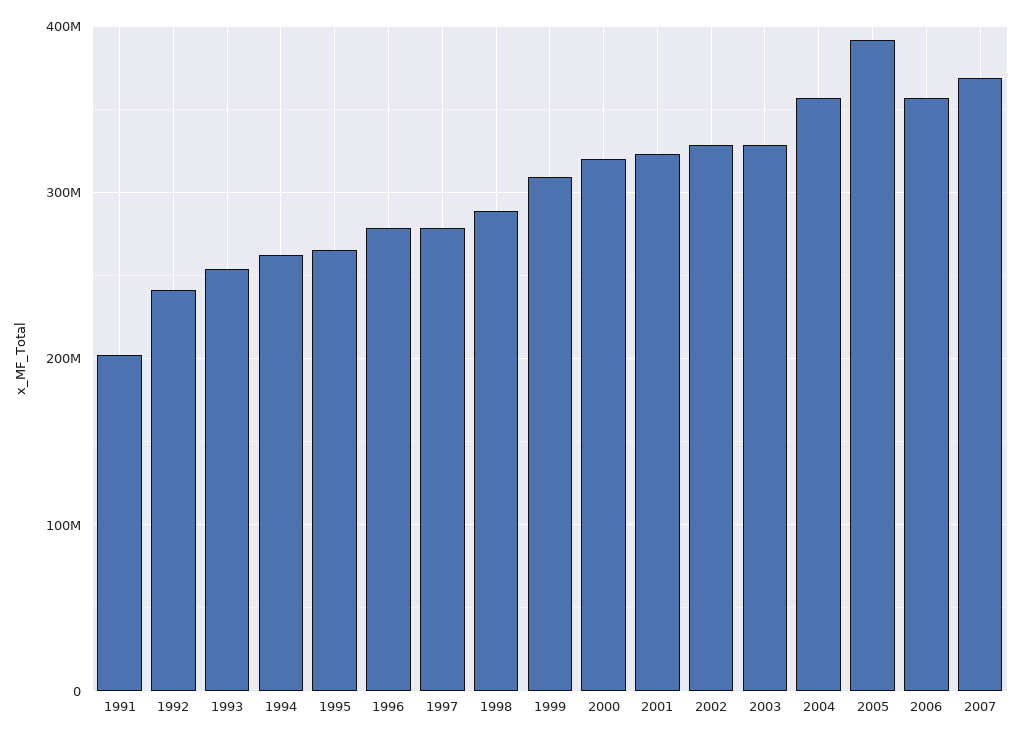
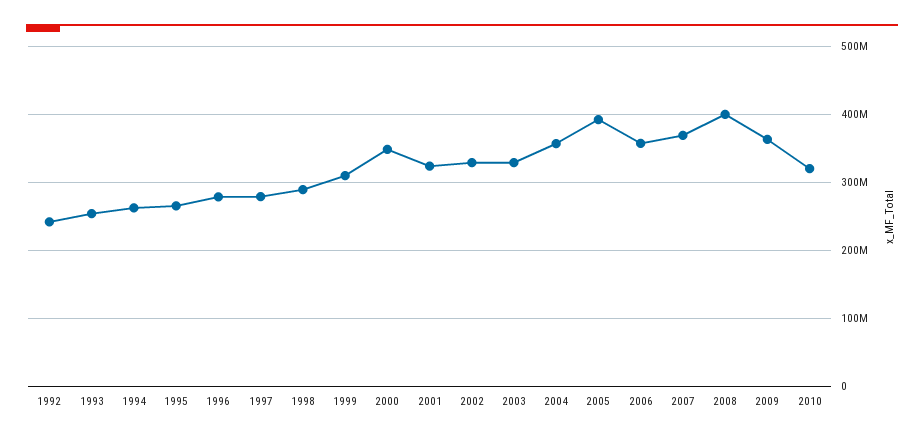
1991: 200000000 -> none
2000: 320000000 -> 350000000
2008: none -> 400000000
2009: none -> 360000000
2010: none -> 320000000

